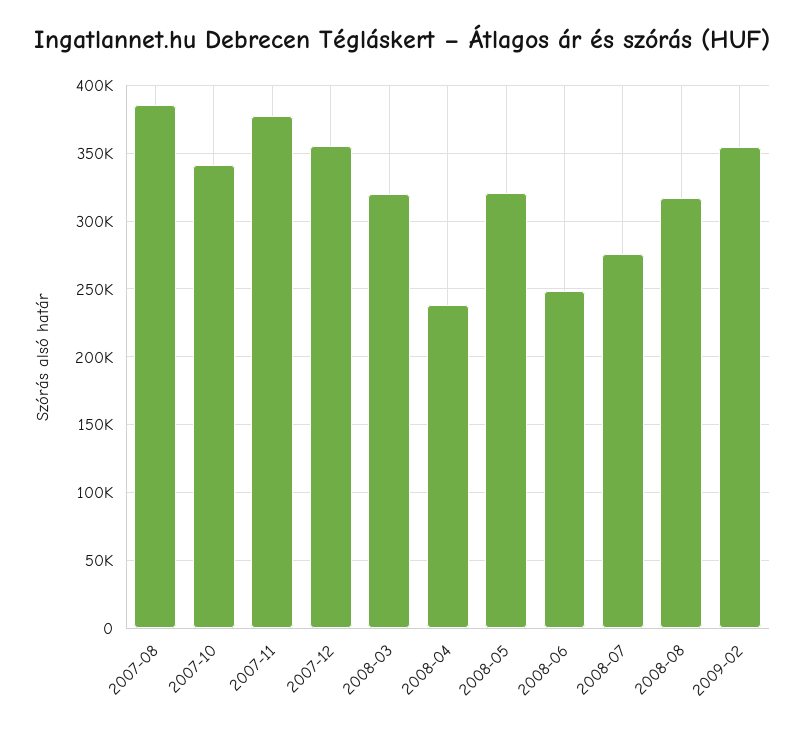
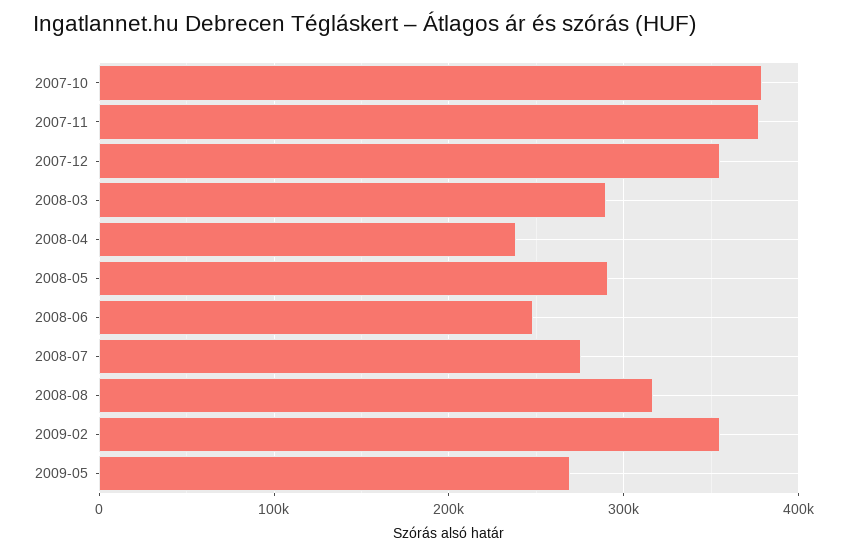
2007-08: 385000 -> none
2007-10: 340000 -> 380000
2008-03: 320000 -> 290000
2008-05: 320000 -> 290000
2009-05: none -> 270000

